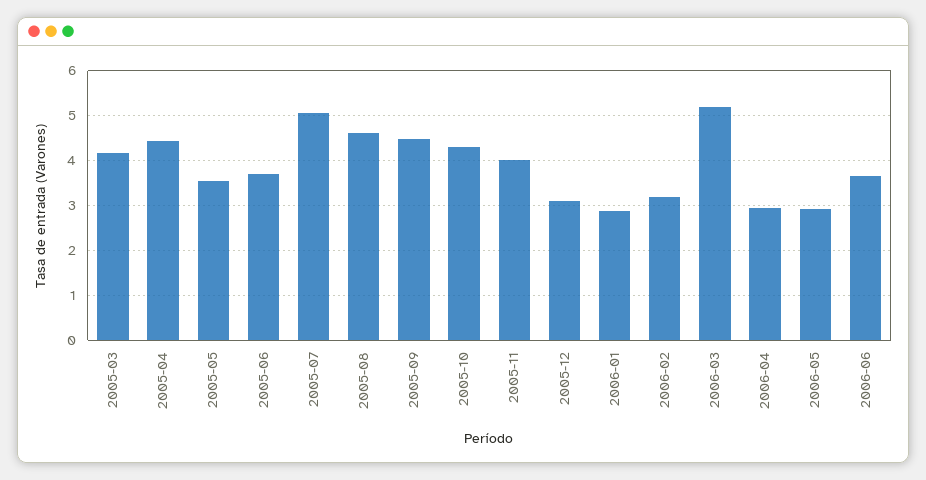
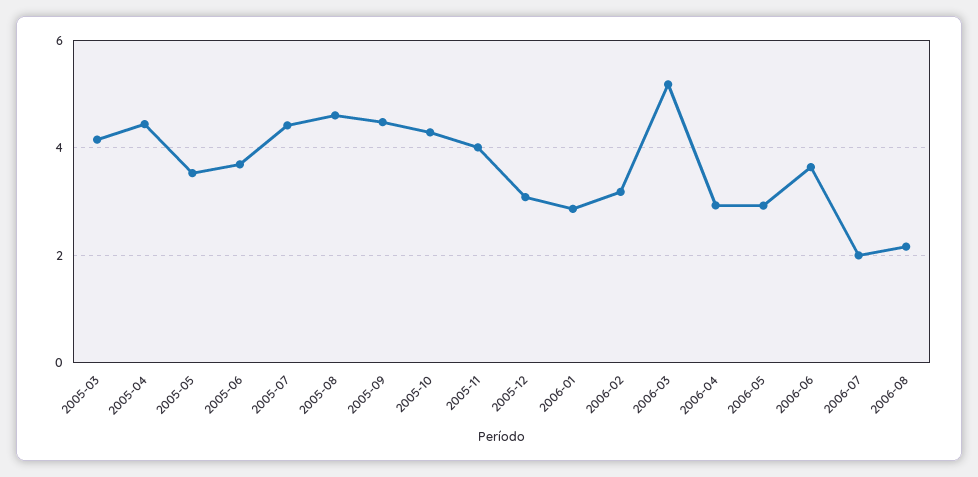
2005-07: 5 -> 4.4
2006-07: none -> 2
2006-08: none -> 2.2

